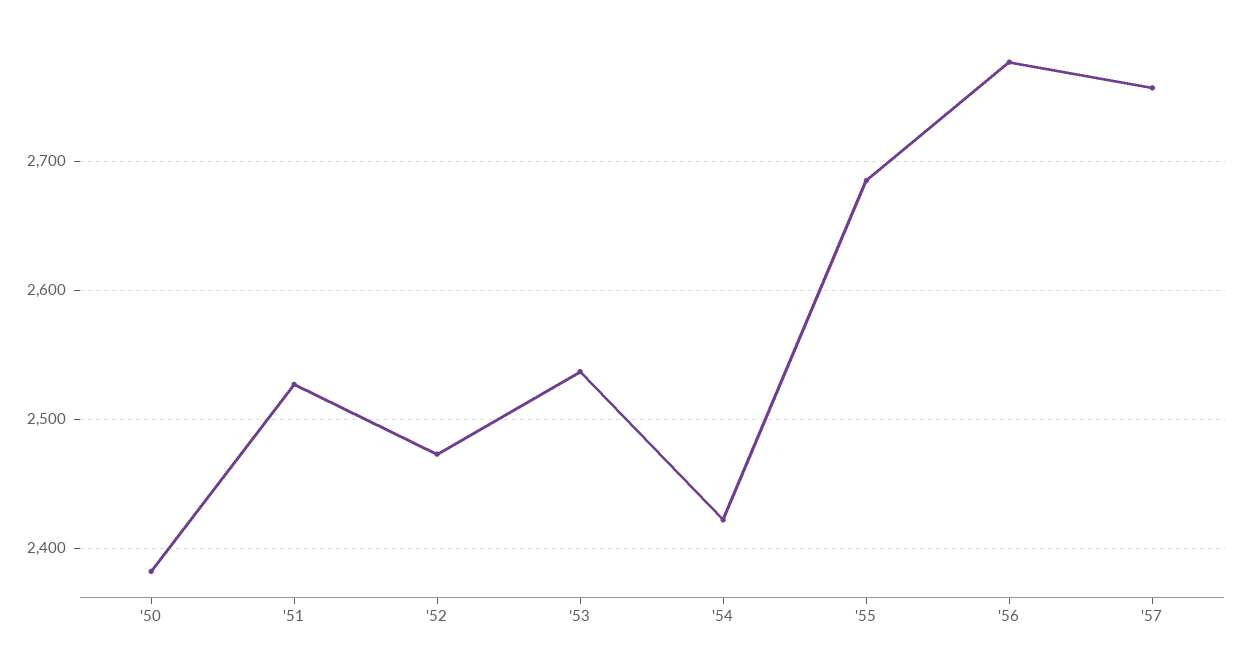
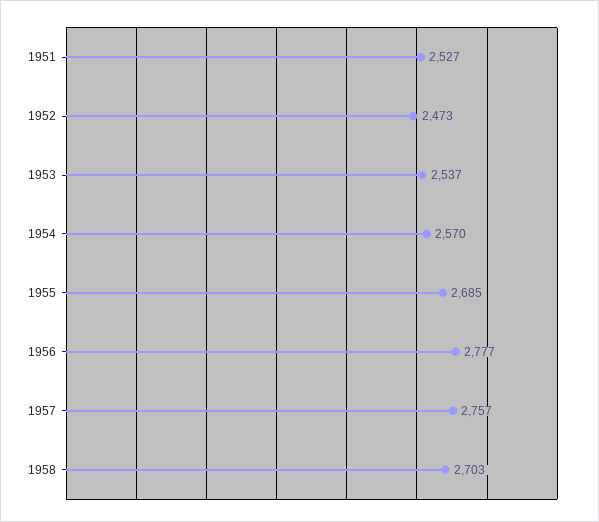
'50: 2380 -> none
'54: 2420 -> 2570
1958: none -> 2703

